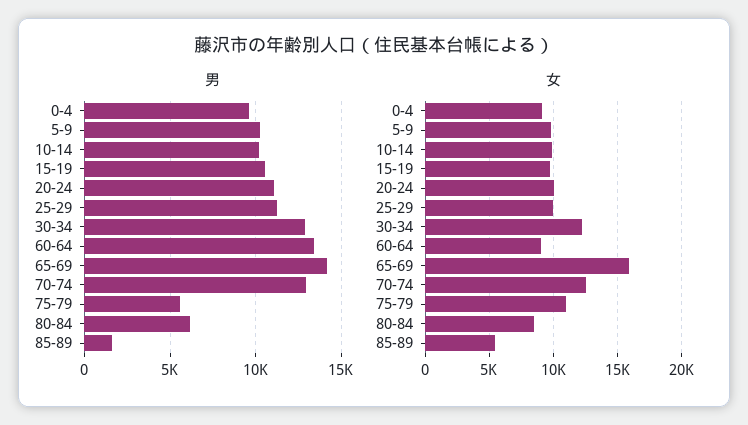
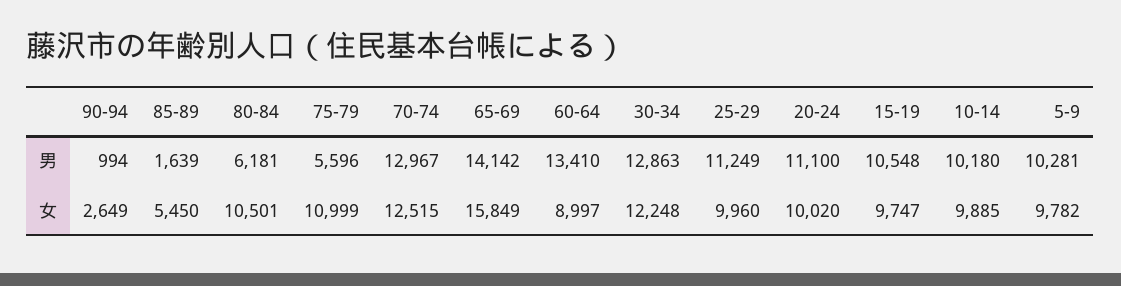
男, 0-4: 9500 -> none
女, 0-4: 9000 -> none
女, 80-84: 8500 -> 10501
男, 90-94: none -> 994
女, 90-94: none -> 2649

